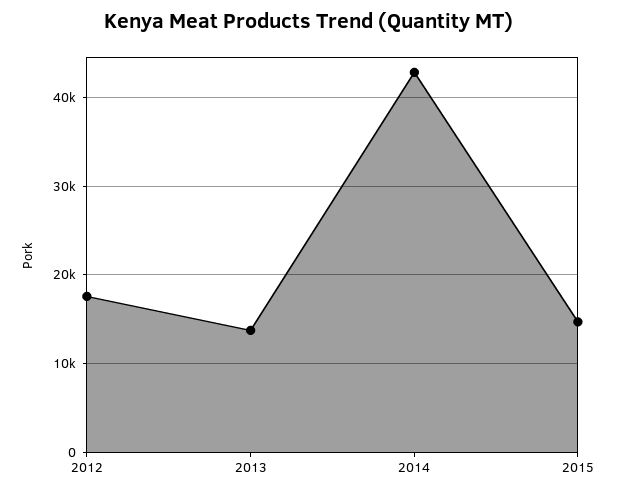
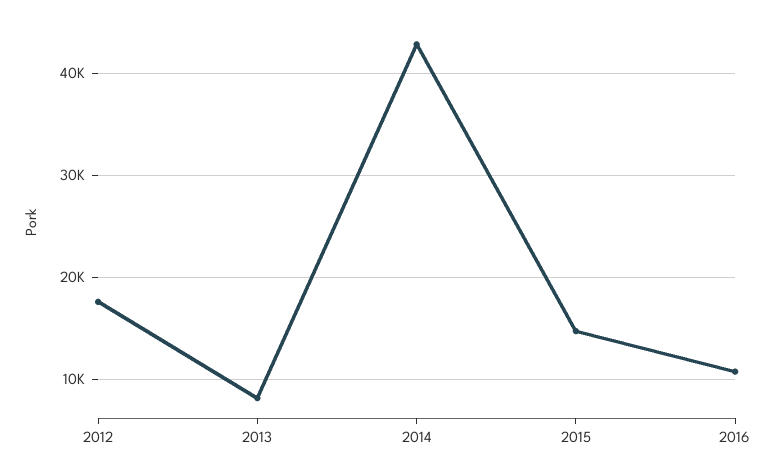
2013: 14000 -> 8000
2016: none -> 11000

